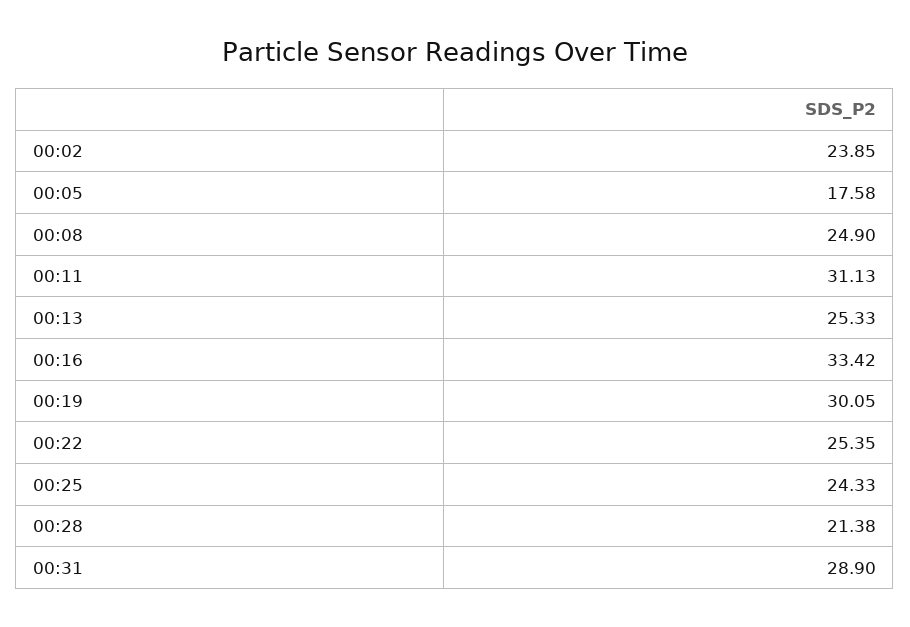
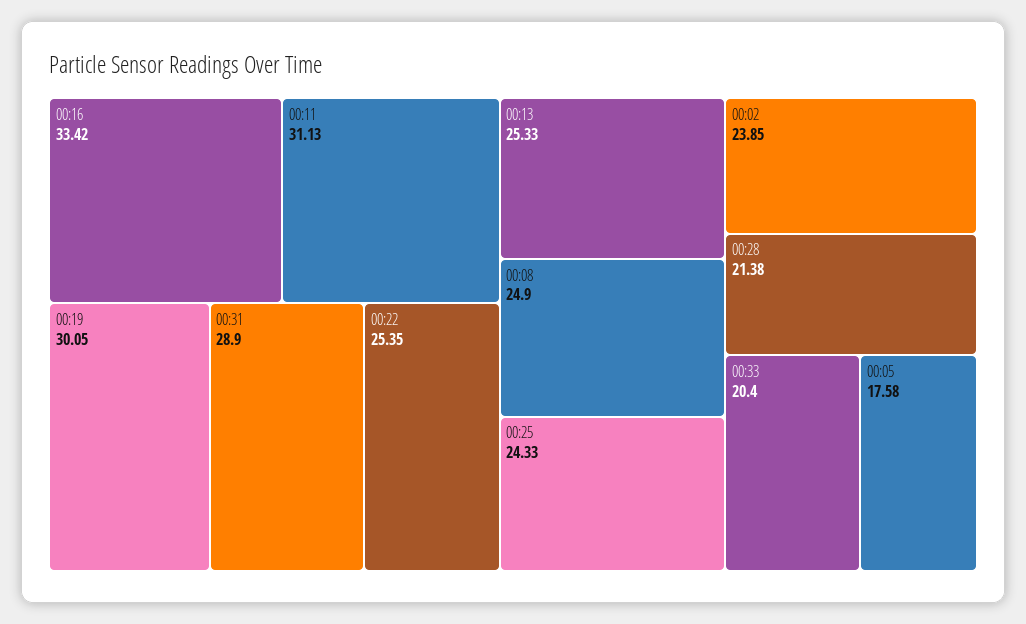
00:33: none -> 20.4

